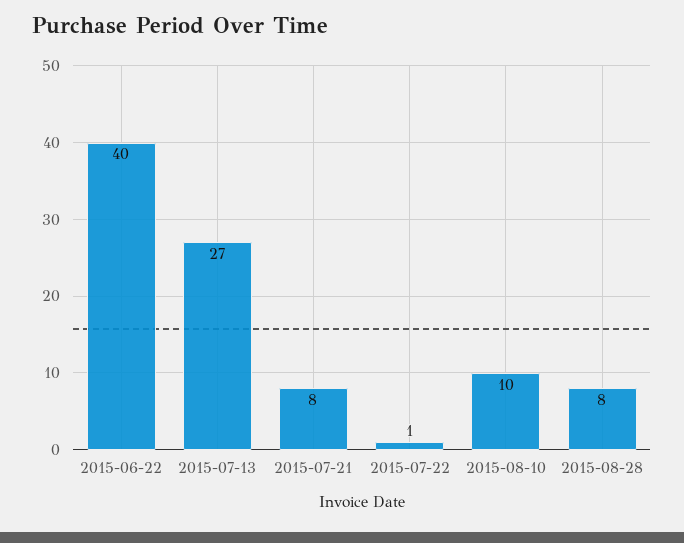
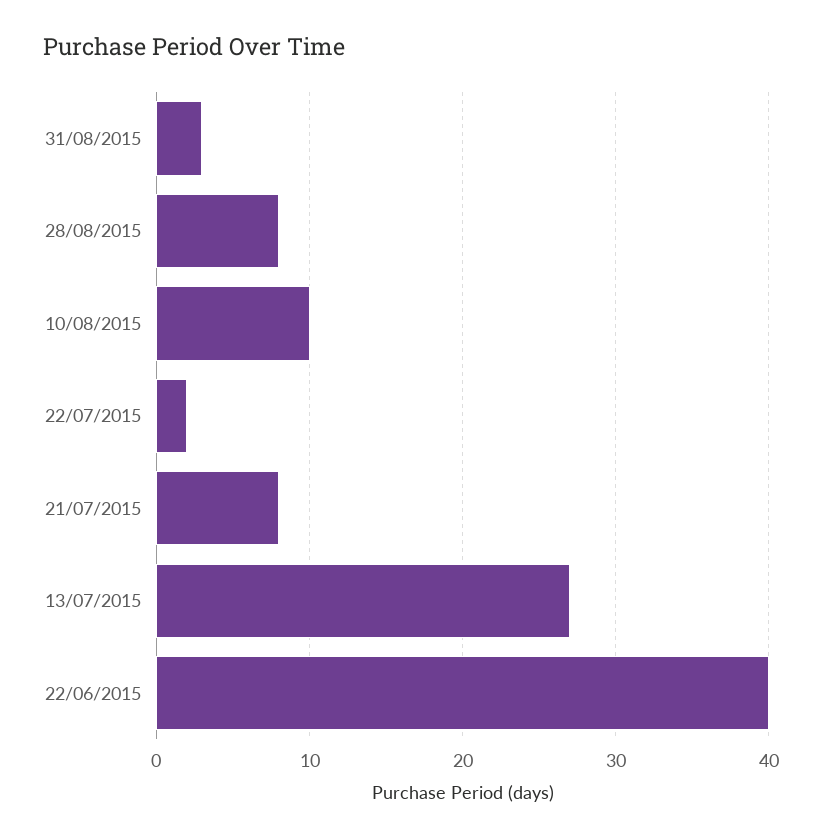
2015-07-22: 1 -> 2
31/08/2015: none -> 3

